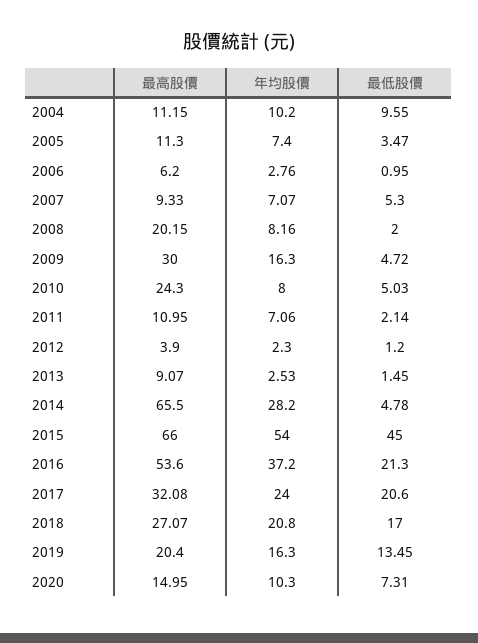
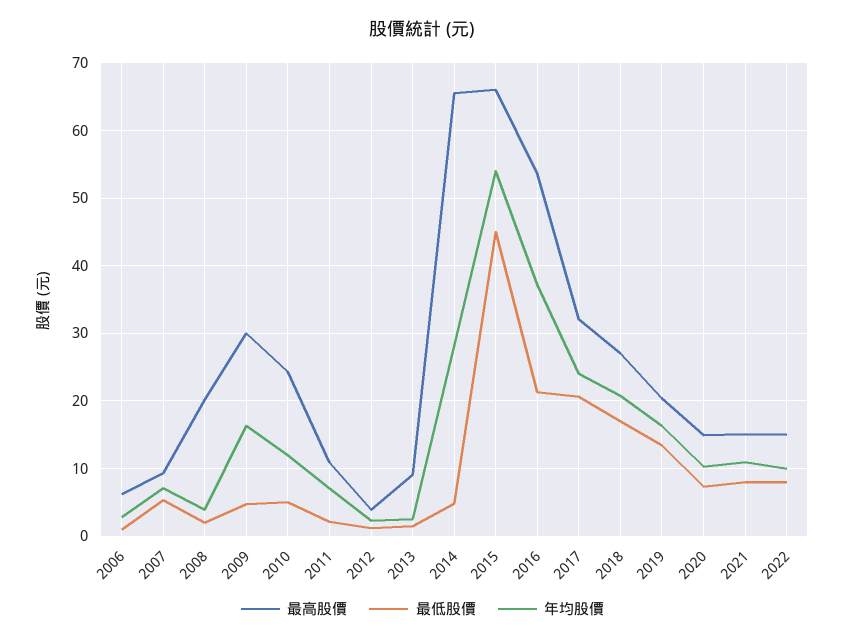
最高股價, 2004: 11.15 -> none
年均股價, 2004: 10.2 -> none
最低股價, 2004: 9.55 -> none
最高股價, 2005: 11.3 -> none
年均股價, 2005: 7.4 -> none
最低股價, 2005: 3.47 -> none
年均股價, 2008: 8.16 -> 4
年均股價, 2010: 8 -> 12
最高股價, 2021: none -> 15
最低股價, 2021: none -> 8
年均股價, 2021: none -> 11
最高股價, 2022: none -> 15
最低股價, 2022: none -> 8
年均股價, 2022: none -> 10

